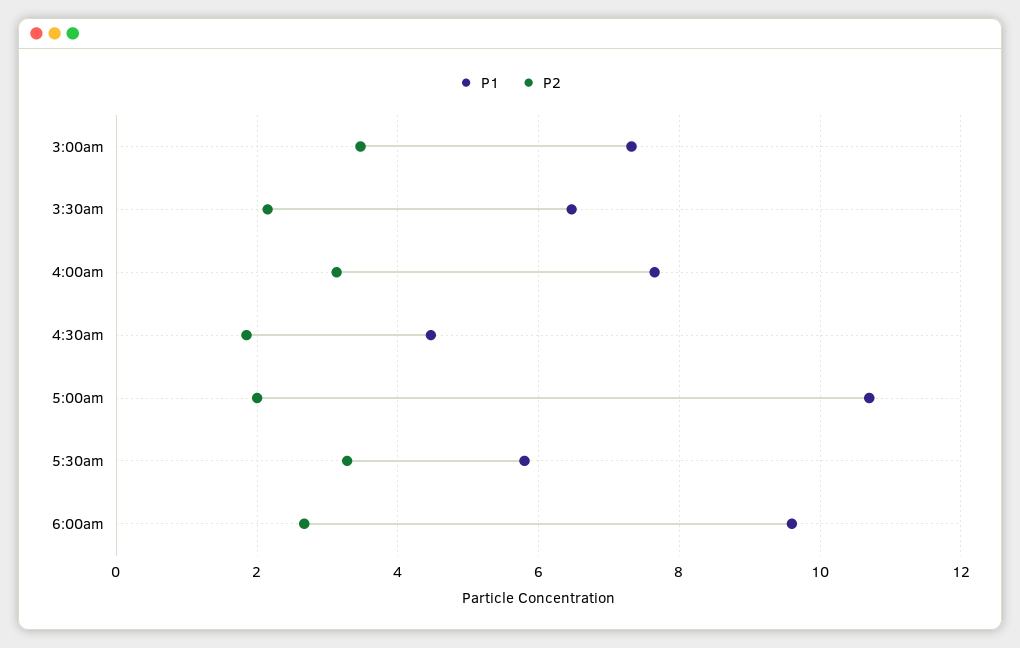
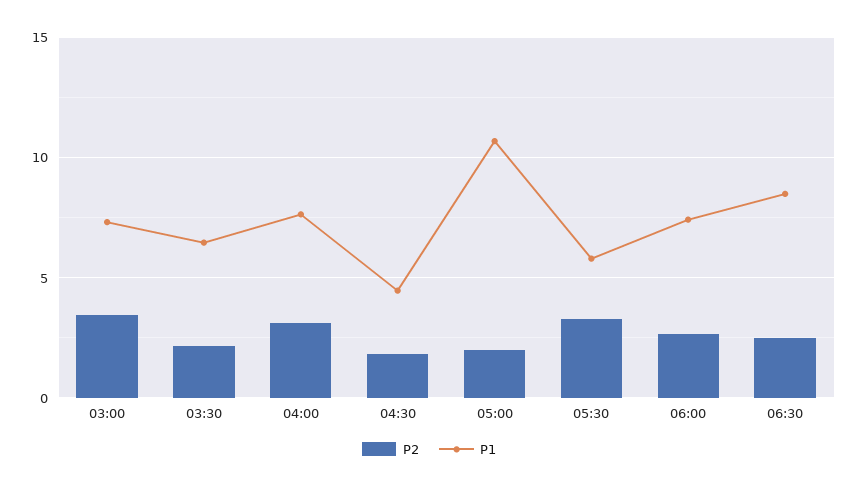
P1, 6:00am: 9.6 -> 7.5
P2, 06:30: none -> 2.5
P1, 06:30: none -> 8.5

